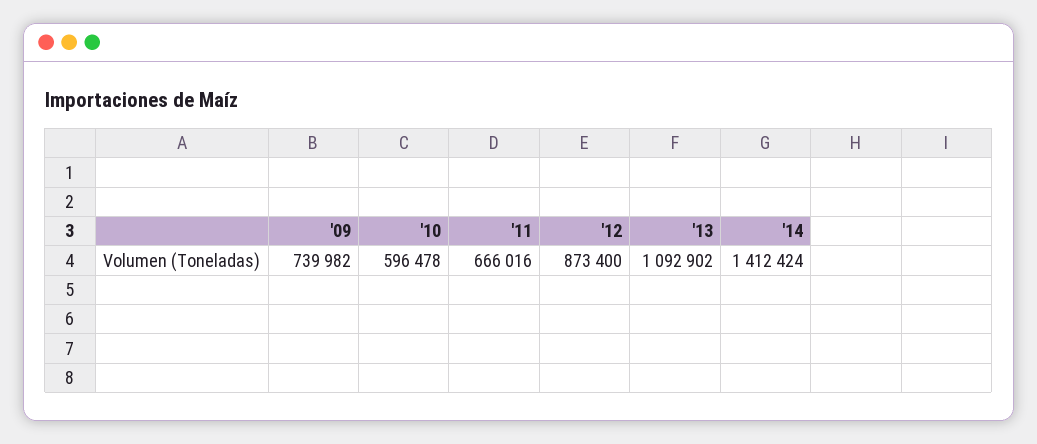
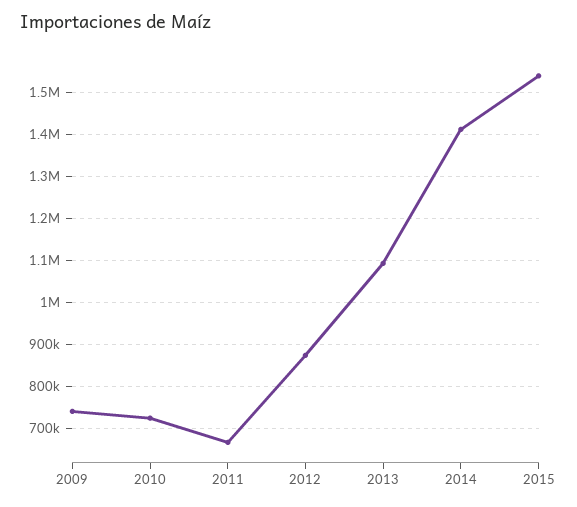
'10: 596478 -> 720000
2015: none -> 1540000

